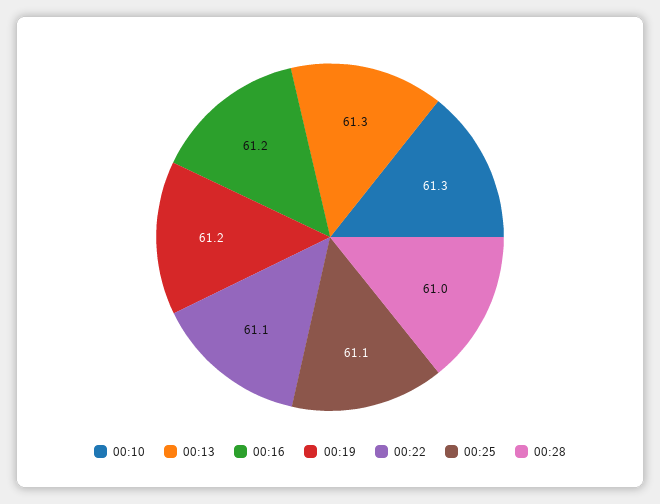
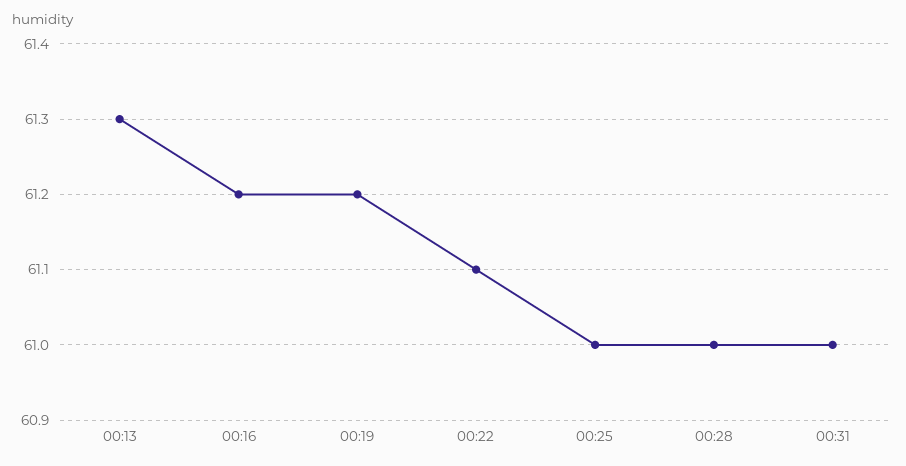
00:10: 61.3 -> none
00:25: 61.1 -> 61
00:31: none -> 61

